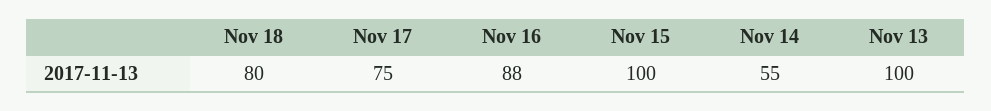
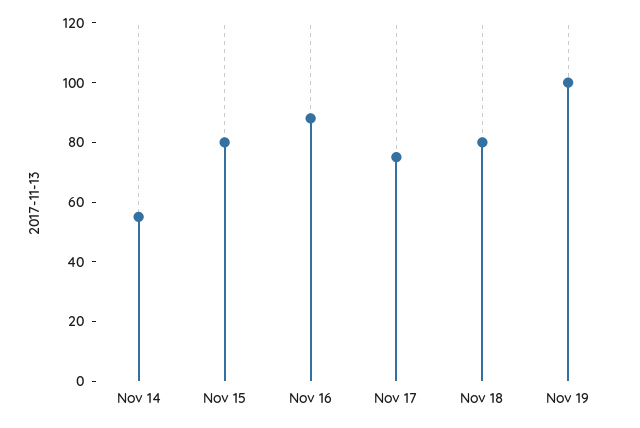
Nov 15: 100 -> 80
Nov 13: 100 -> none
Nov 19: none -> 100

